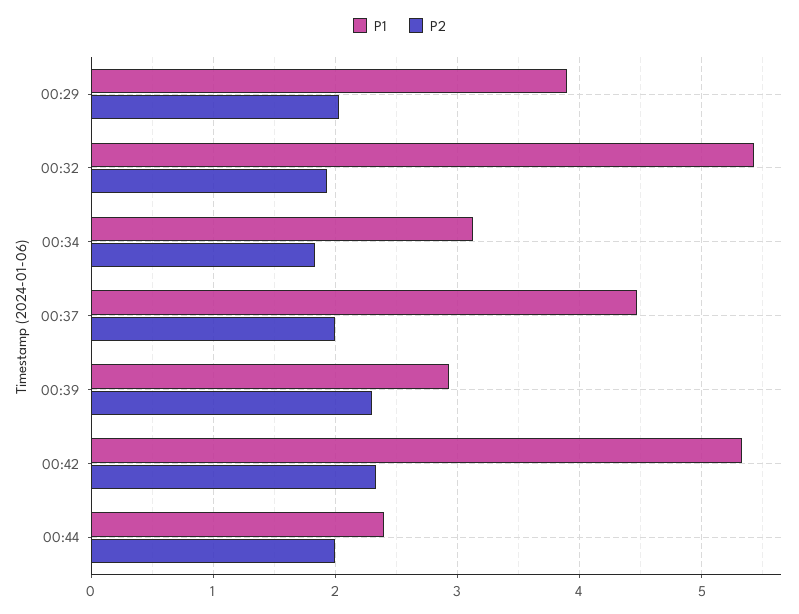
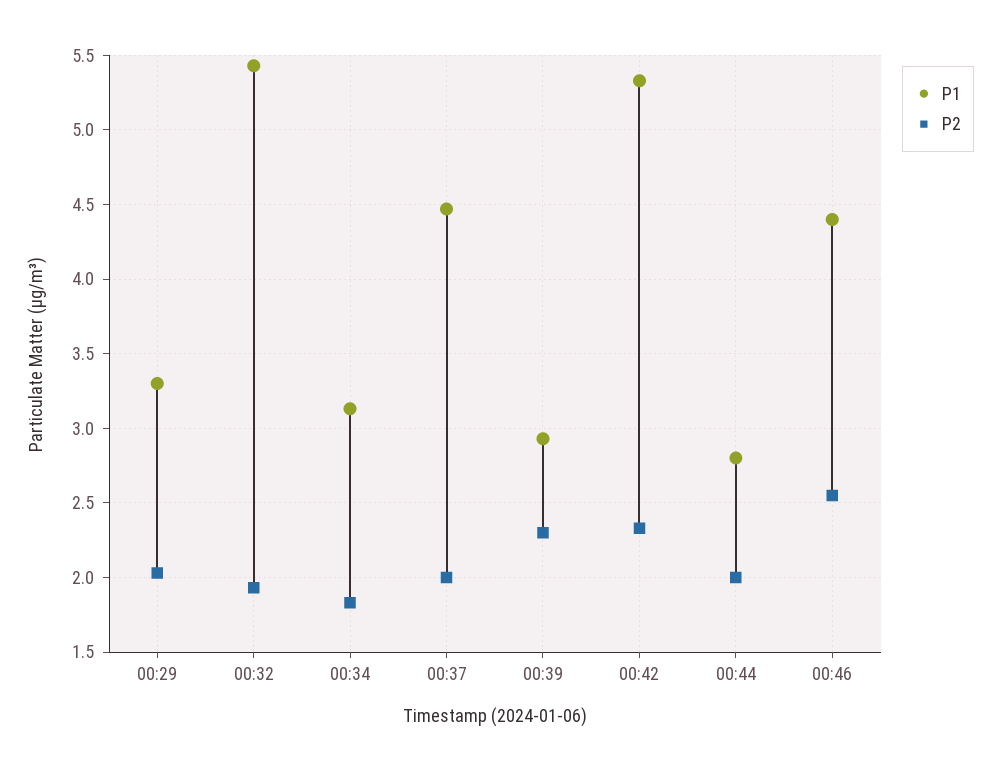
P1, 00:29: 3.9 -> 3.3
P1, 00:44: 2.4 -> 2.8
P1, 00:46: none -> 4.4
P2, 00:46: none -> 2.55

